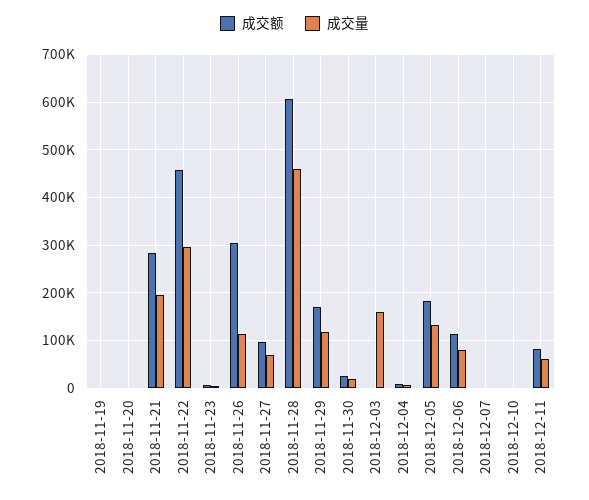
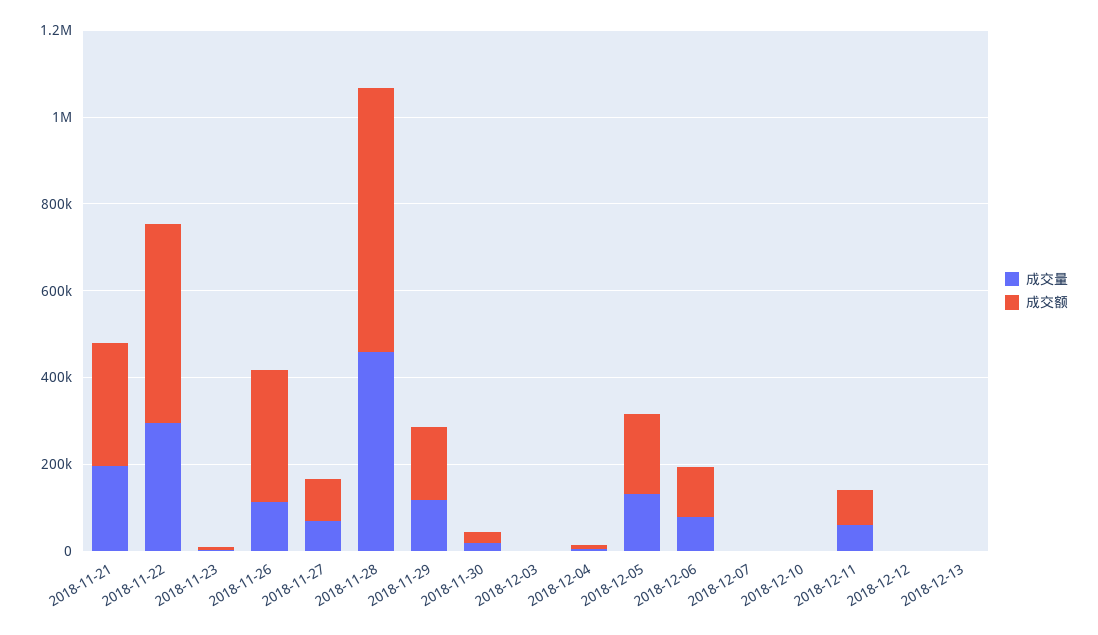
成交额, 2018-11-19: 0 -> none
成交量, 2018-11-19: 0 -> none
成交额, 2018-11-20: 0 -> none
成交量, 2018-11-20: 0 -> none
成交量, 2018-12-03: 160000 -> 0
成交量, 2018-12-12: none -> 0
成交额, 2018-12-12: none -> 0
成交量, 2018-12-13: none -> 0
成交额, 2018-12-13: none -> 0

